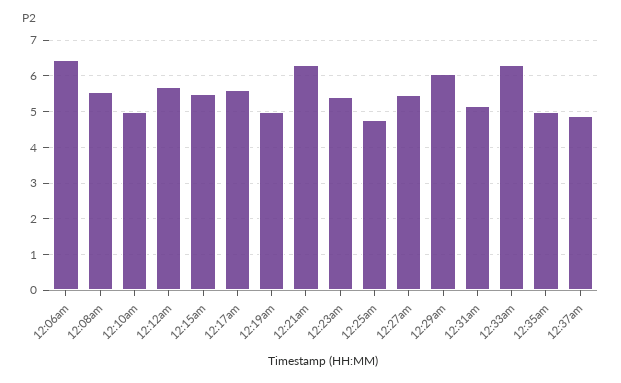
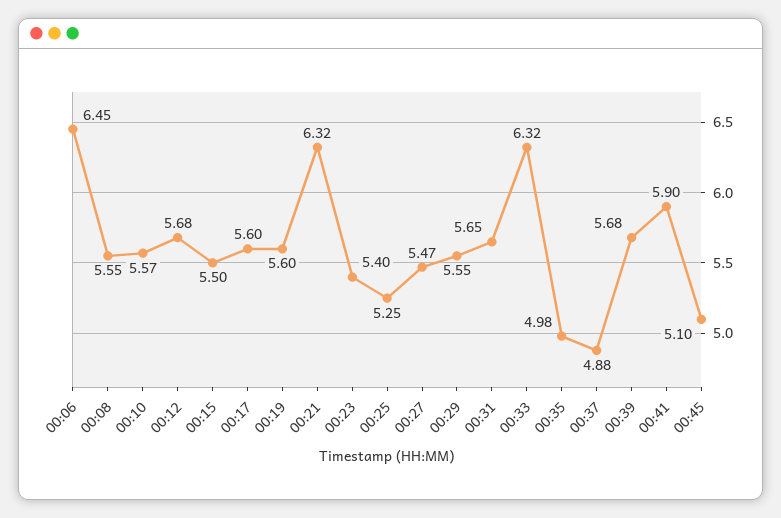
12:10am: 5 -> 5.57
12:19am: 5 -> 5.6
12:25am: 4.8 -> 5.25
12:29am: 6 -> 5.55
12:31am: 5.2 -> 5.65
00:39: none -> 5.68
00:41: none -> 5.9
00:45: none -> 5.1

